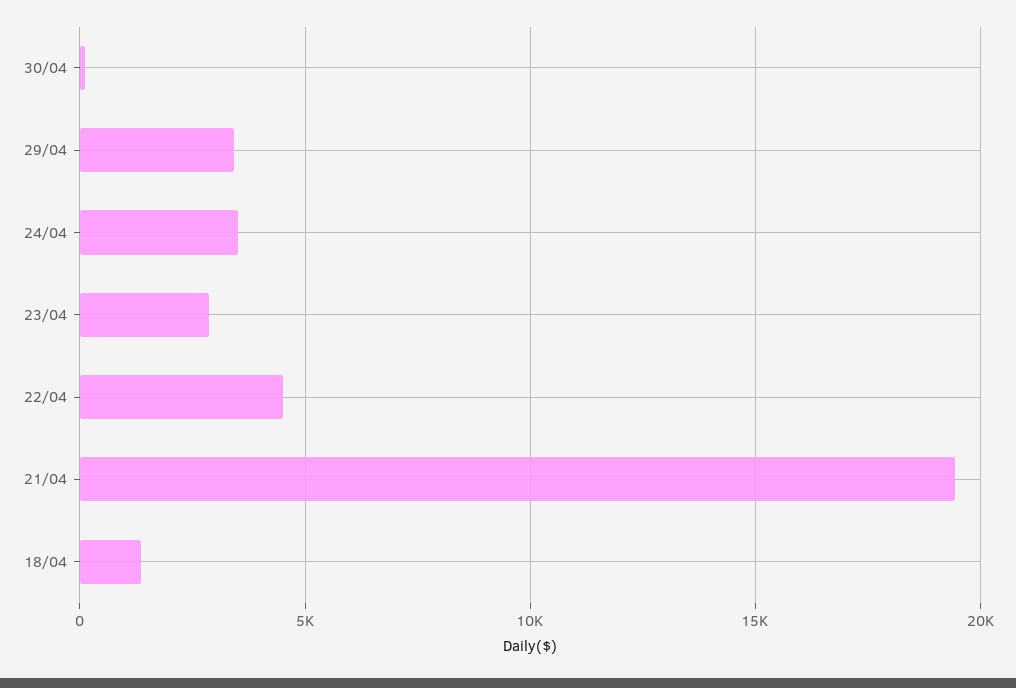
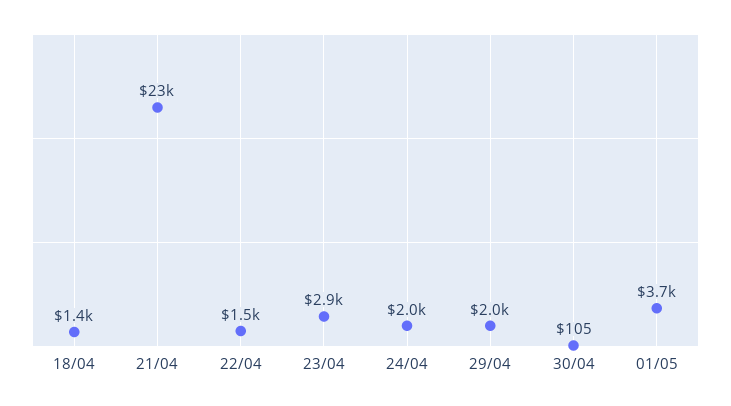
29/04: 3500 -> 2000
24/04: 3500 -> 2000
22/04: 4500 -> 1500
21/04: 19500 -> 23000
01/05: none -> 3700

